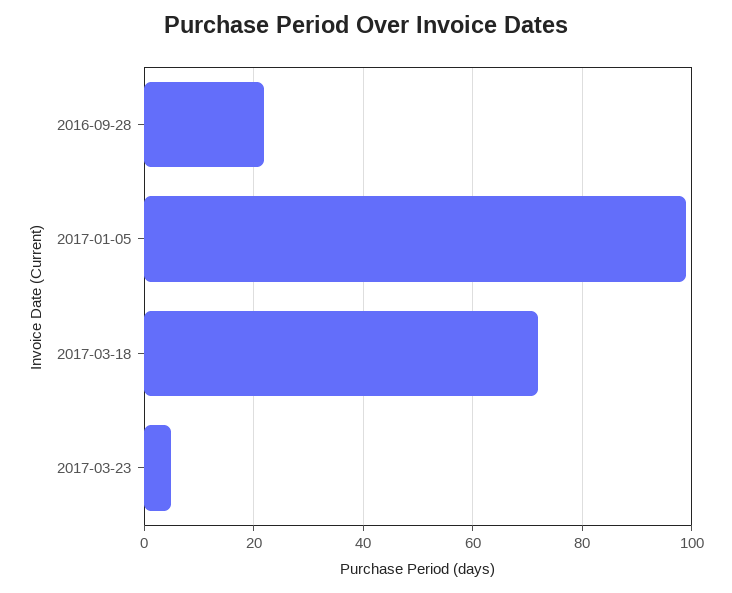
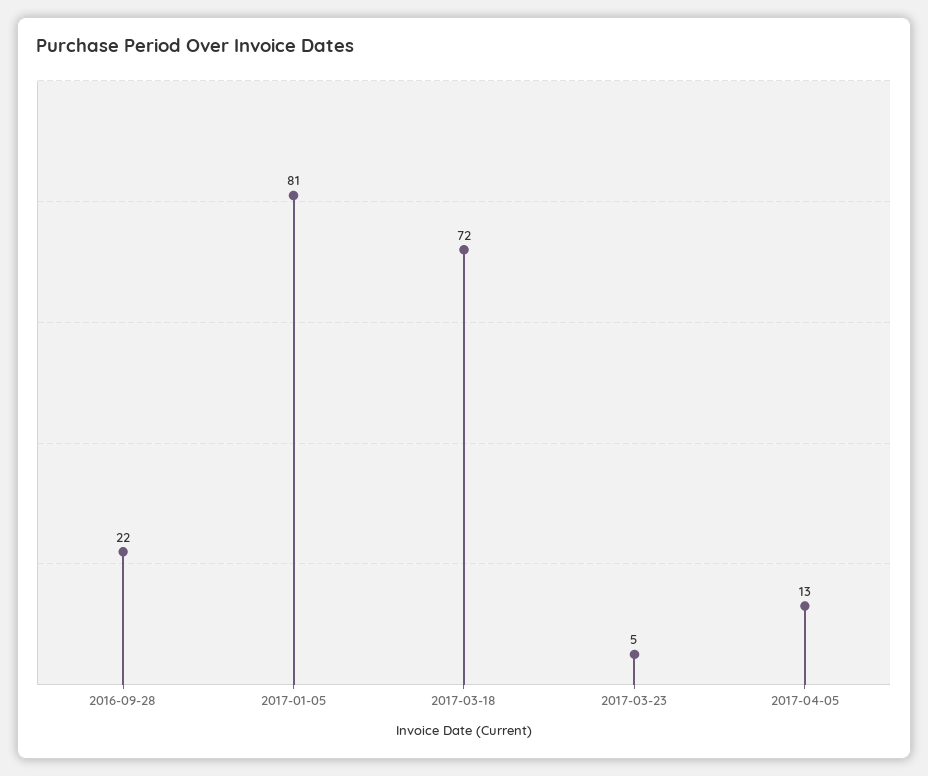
2017-01-05: 100 -> 81
2017-04-05: none -> 13

